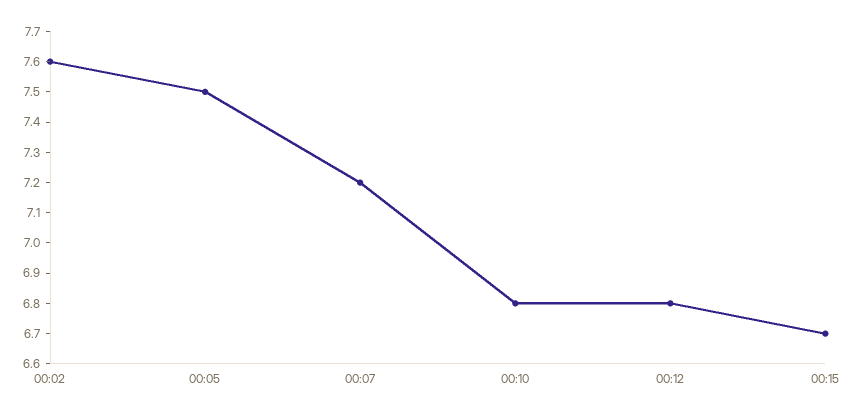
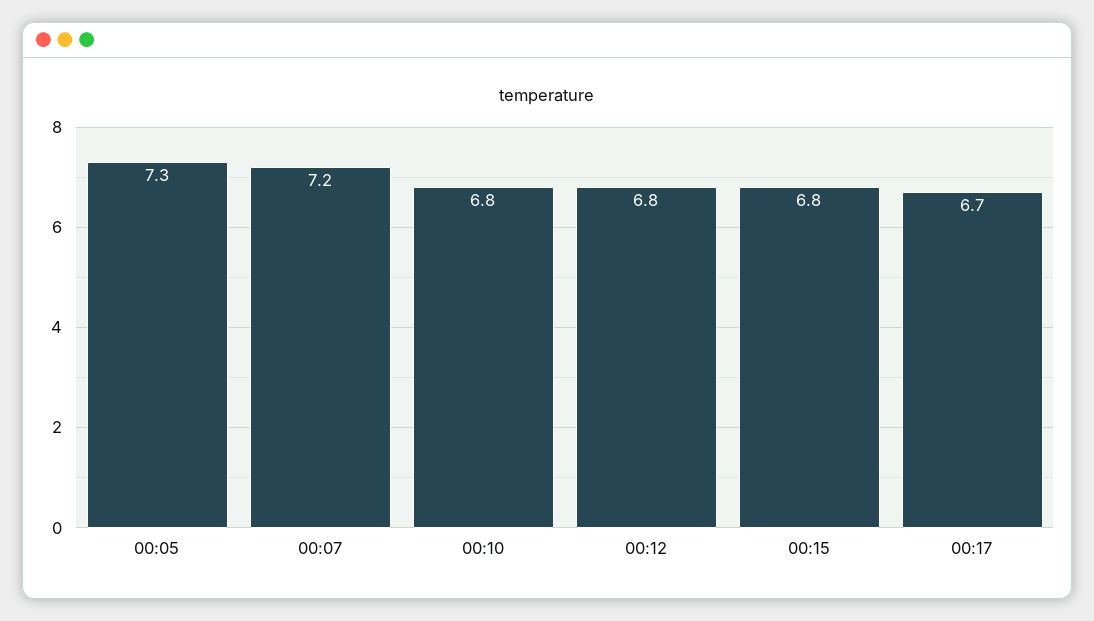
00:02: 7.6 -> none
00:05: 7.5 -> 7.3
00:15: 6.7 -> 6.8
00:17: none -> 6.7

